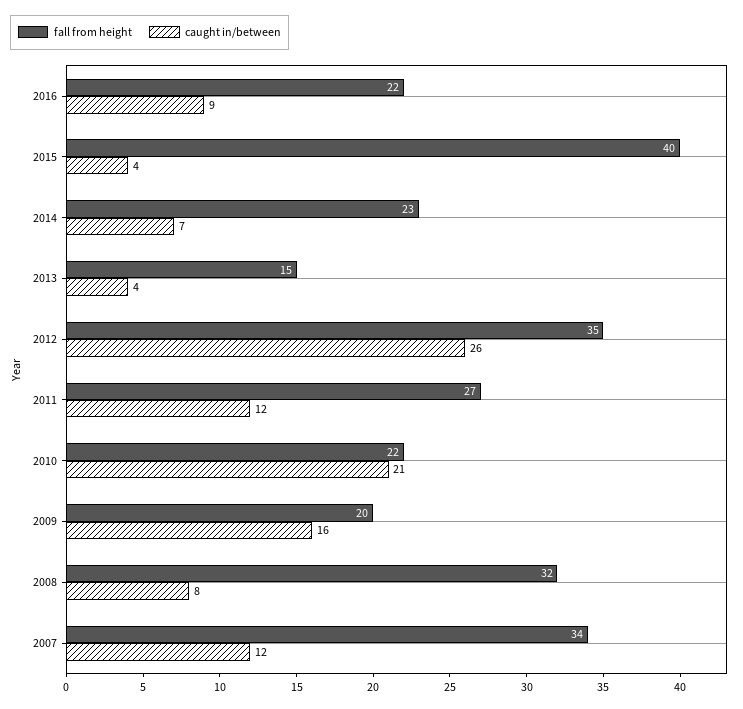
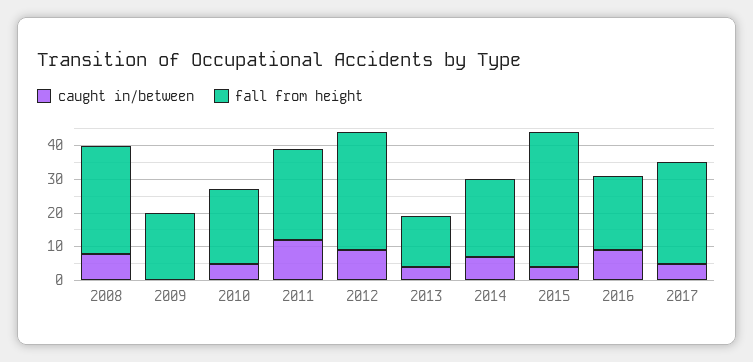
caught in/between, 2012: 26 -> 10
caught in/between, 2010: 21 -> 5
caught in/between, 2009: 16 -> 0
fall from height, 2007: 34 -> none
caught in/between, 2007: 12 -> none
caught in/between, 2017: none -> 5
fall from height, 2017: none -> 30

